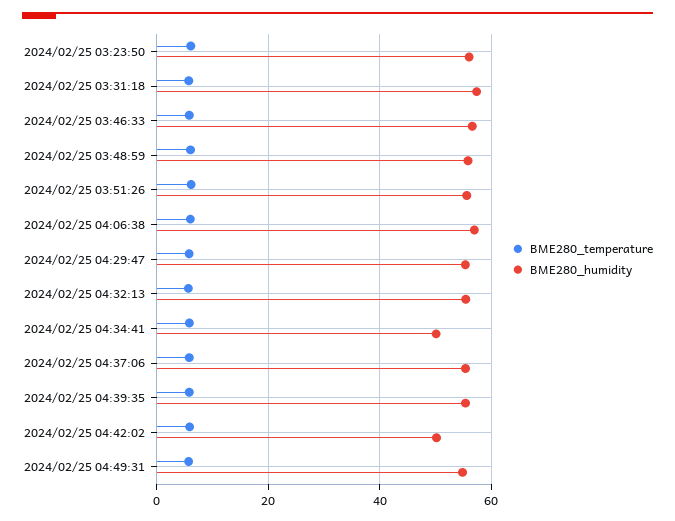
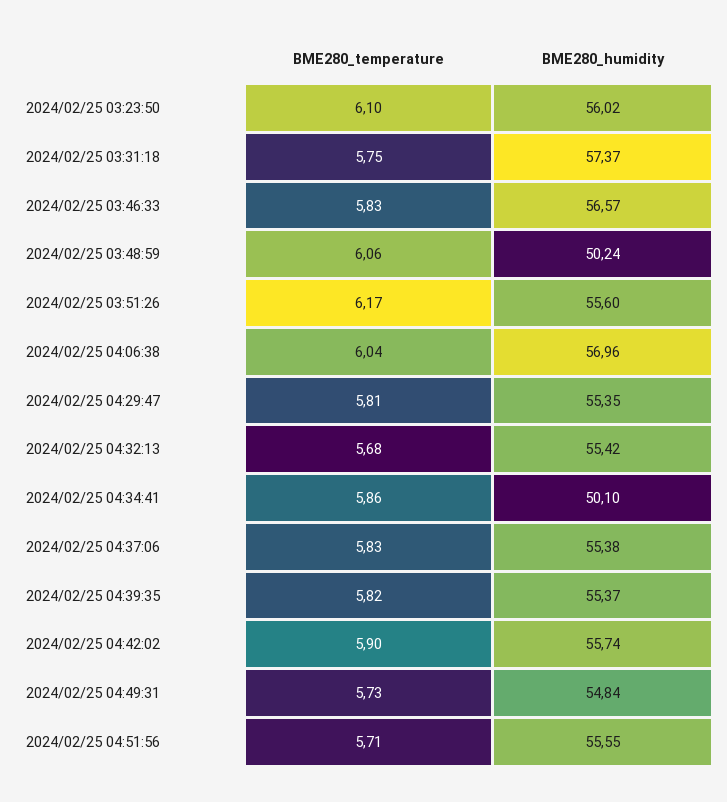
BME280_humidity, 2024/02/25 03:48:59: 56 -> 50.24
BME280_humidity, 2024/02/25 04:42:02: 50 -> 55.74
BME280_temperature, 2024/02/25 04:51:56: none -> 5.71
BME280_humidity, 2024/02/25 04:51:56: none -> 55.55

